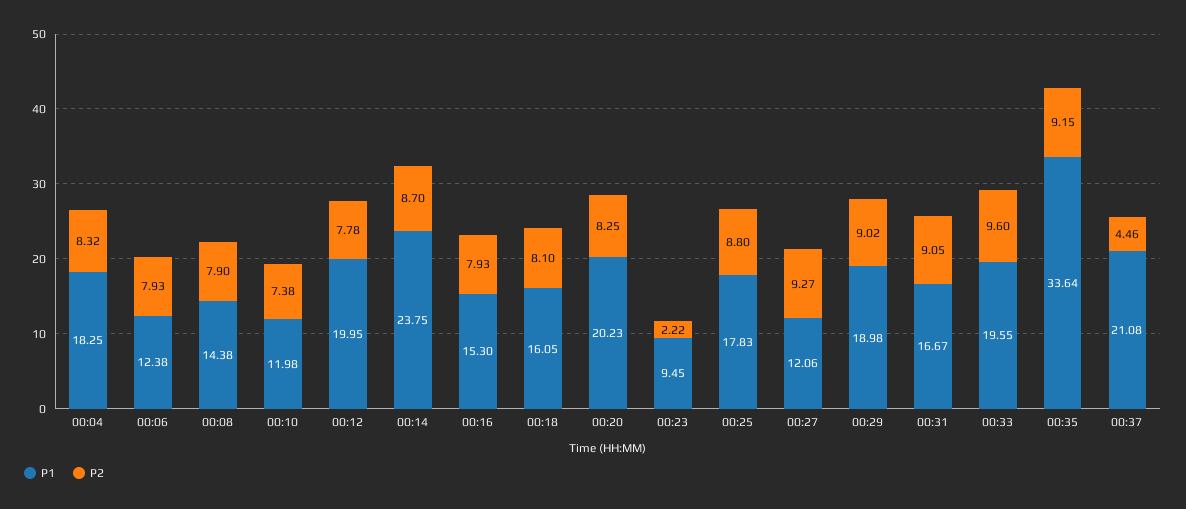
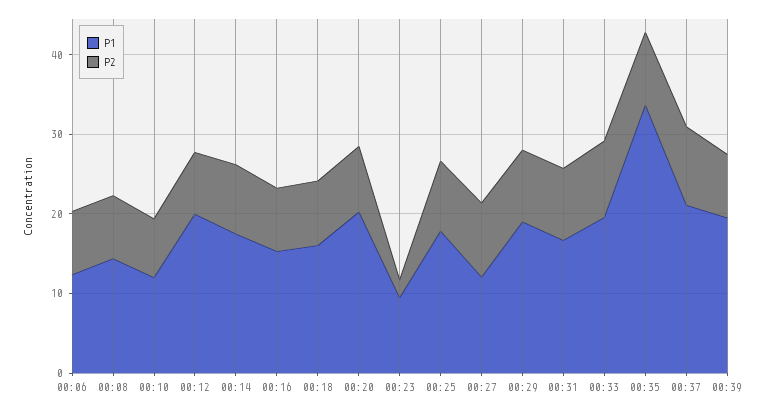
P1, 00:04: 18.25 -> none
P2, 00:04: 8.32 -> none
P1, 00:14: 23.75 -> 18
P2, 00:37: 4.46 -> 10
P1, 00:39: none -> 20
P2, 00:39: none -> 8

